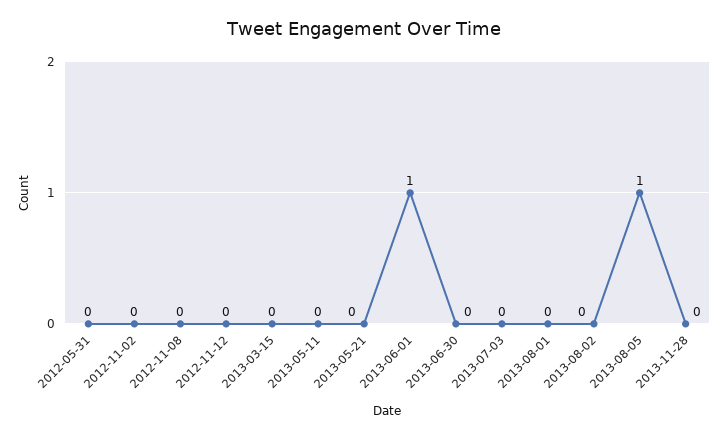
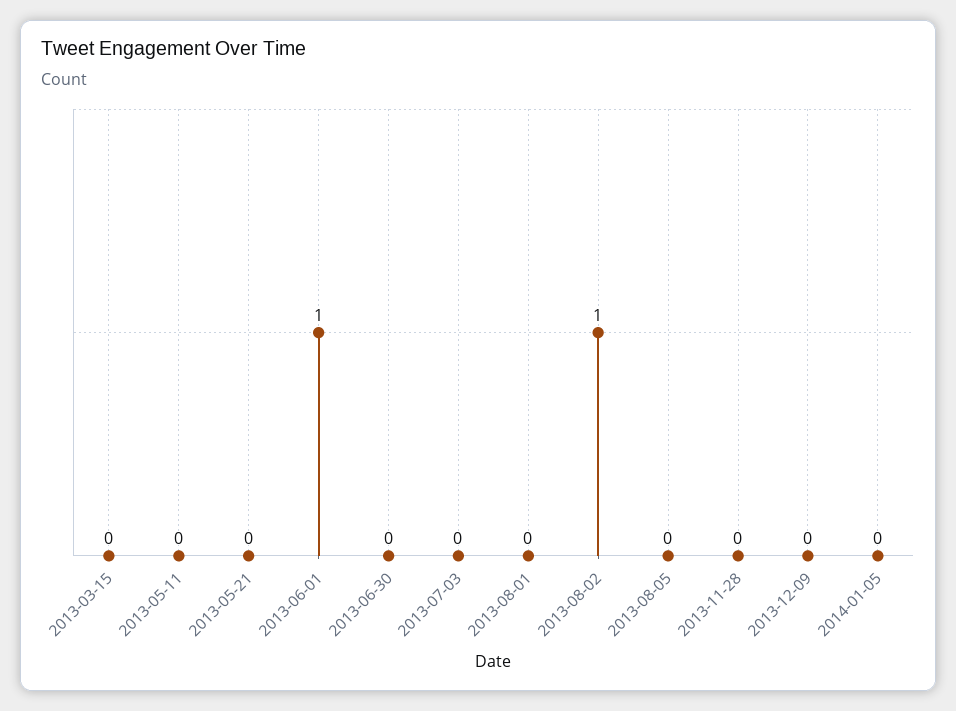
2012-05-31: 0 -> none
2012-11-02: 0 -> none
2012-11-08: 0 -> none
2012-11-12: 0 -> none
2013-08-02: 0 -> 1
2013-08-05: 1 -> 0
2013-12-09: none -> 0
2014-01-05: none -> 0

